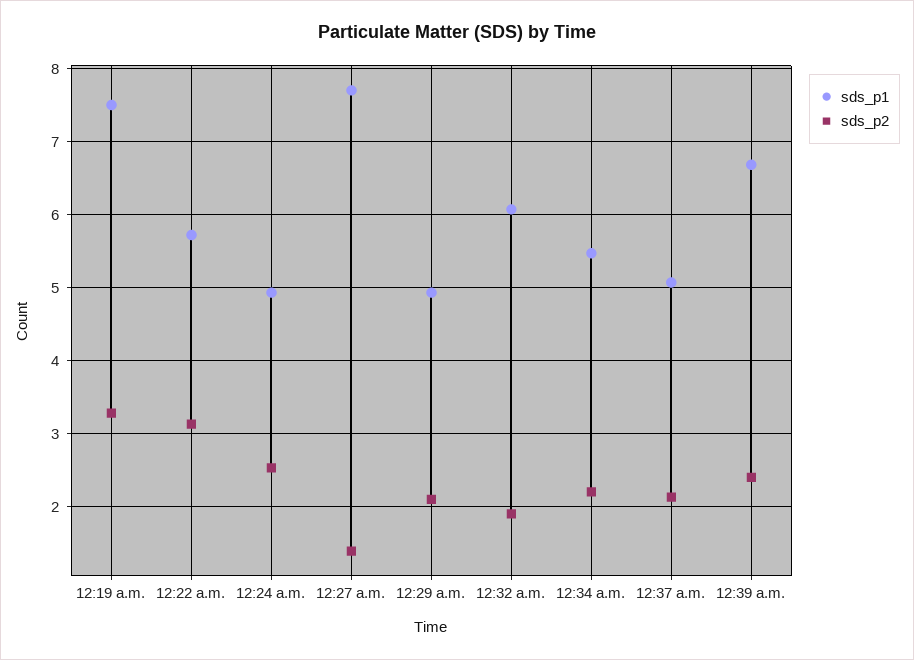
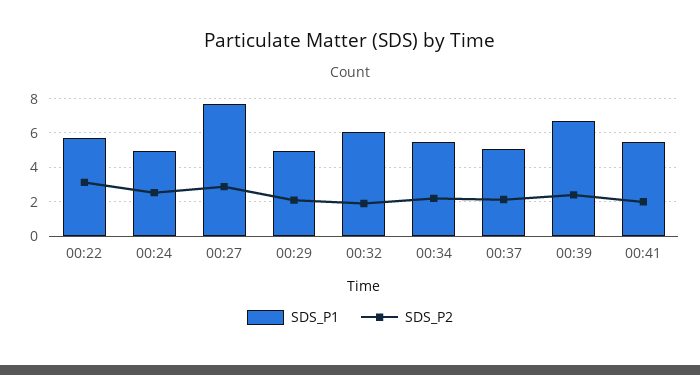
sds_p1, 12:19 a.m.: 7.5 -> none
sds_p2, 12:19 a.m.: 3.3 -> none
sds_p2, 12:27 a.m.: 1.4 -> 3
sds_p1, 00:41: none -> 5.5
sds_p2, 00:41: none -> 2

